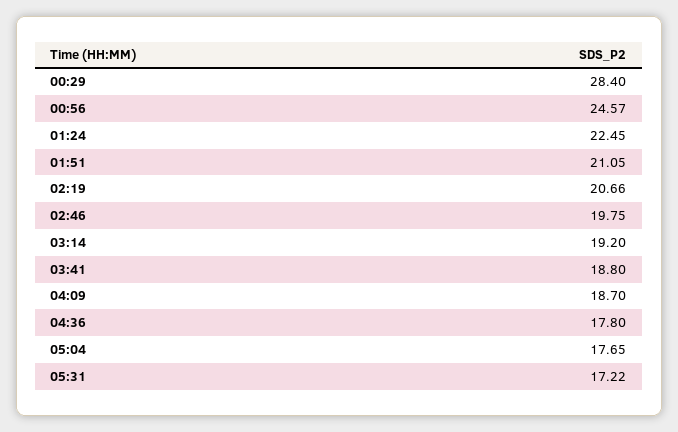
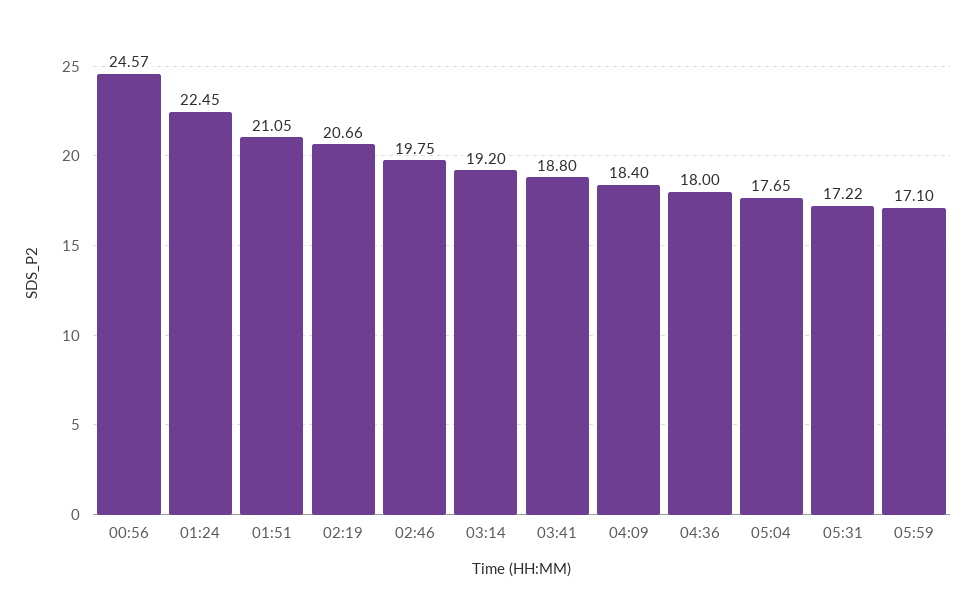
00:29: 28.4 -> none
04:09: 18.7 -> 18.4
04:36: 17.8 -> 18
05:59: none -> 17.1

